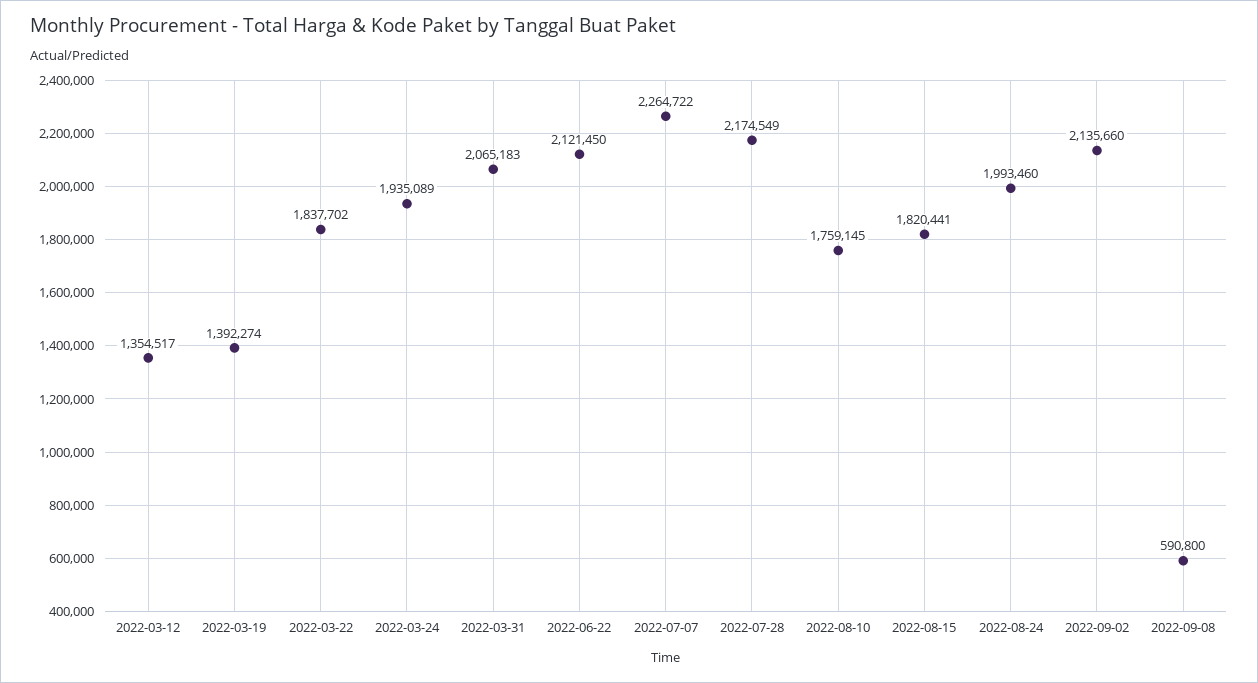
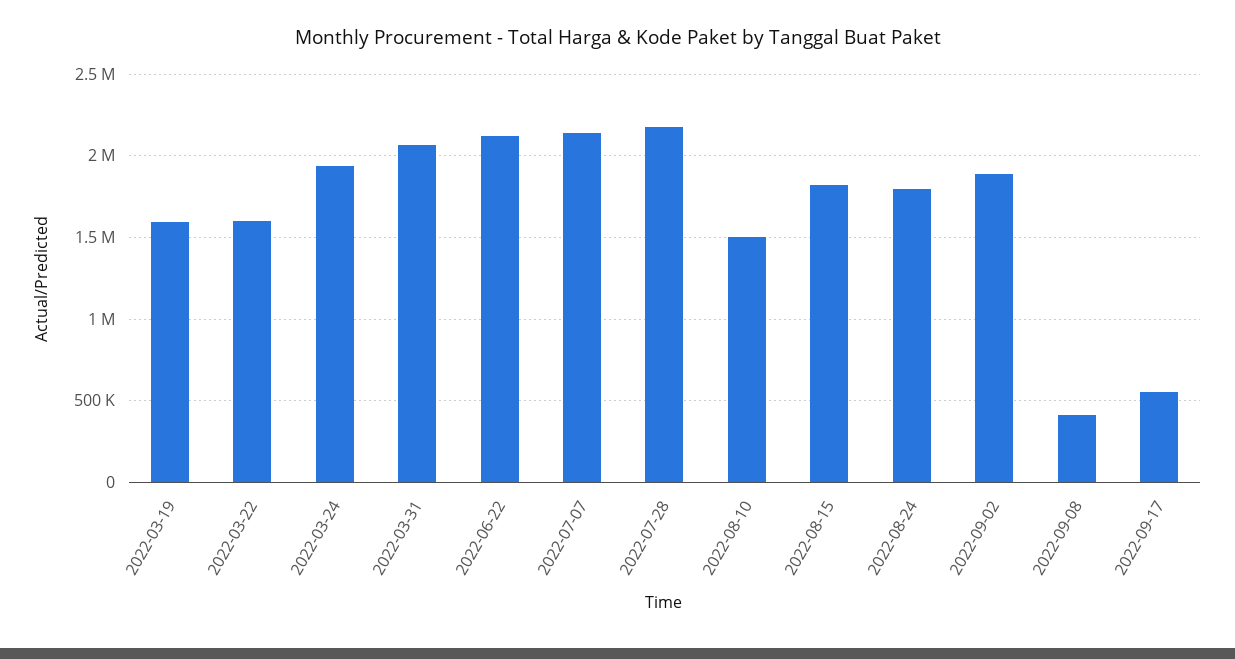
2022-03-12: 1354517 -> none
2022-03-19: 1392274 -> 1600000
2022-03-22: 1837702 -> 1600000
2022-07-07: 2264722 -> 2150000
2022-08-10: 1759145 -> 1500000
2022-08-24: 1993460 -> 1800000
2022-09-02: 2135660 -> 1900000
2022-09-08: 590800 -> 400000
2022-09-17: none -> 550000

